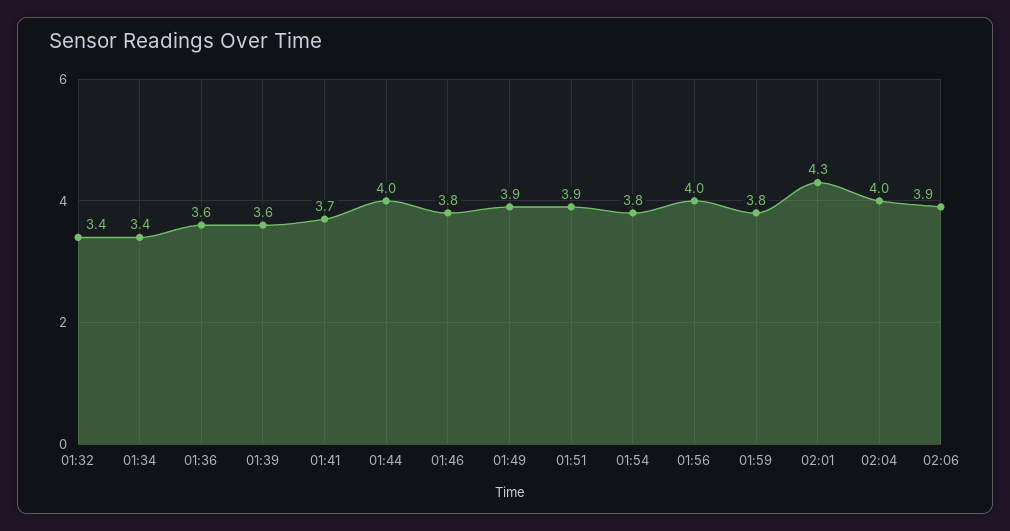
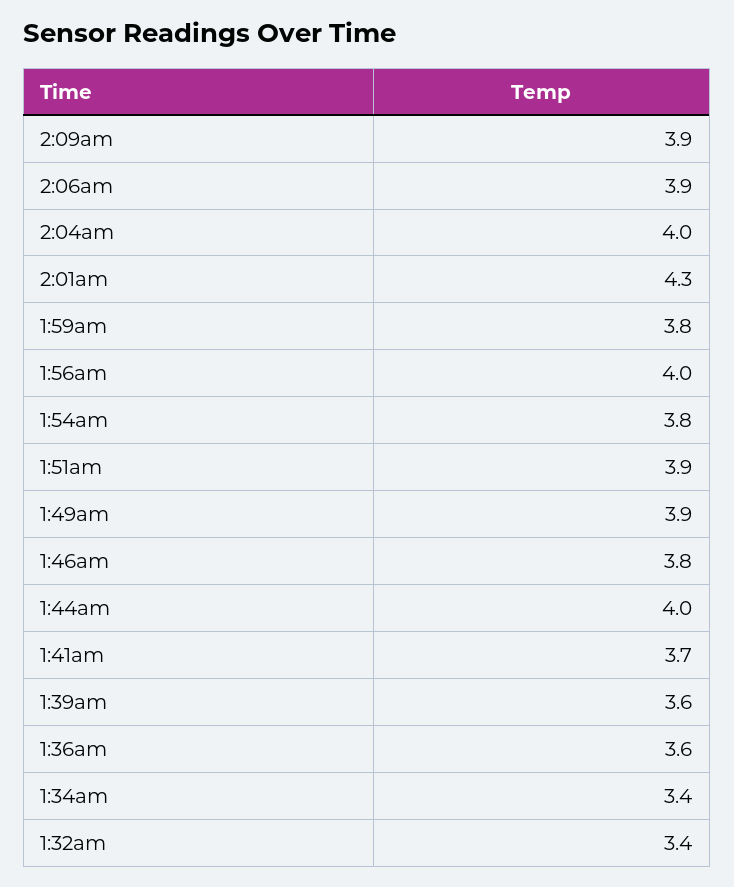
2:09am: none -> 3.9

